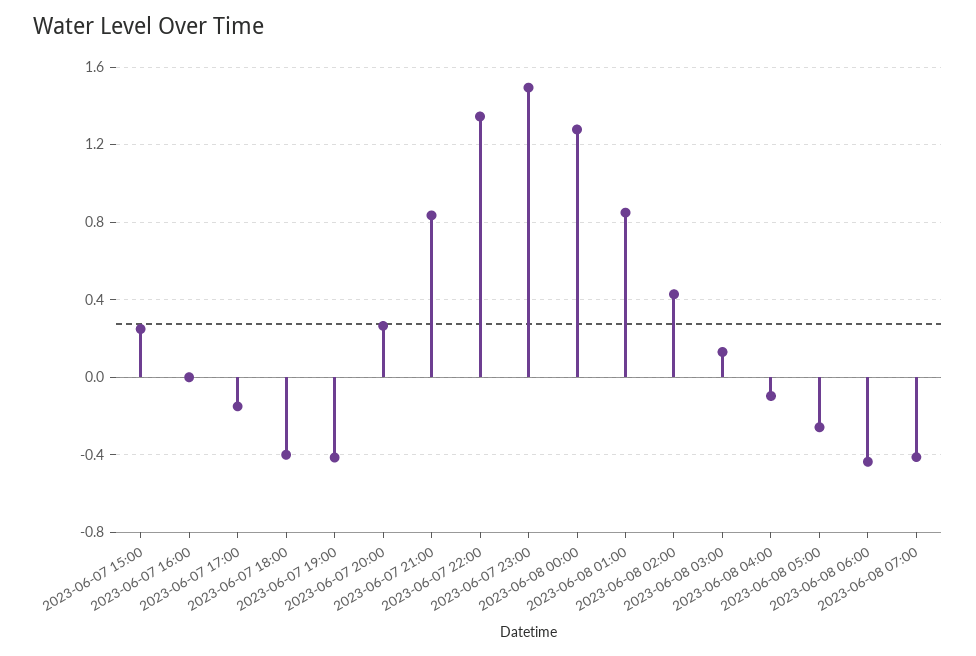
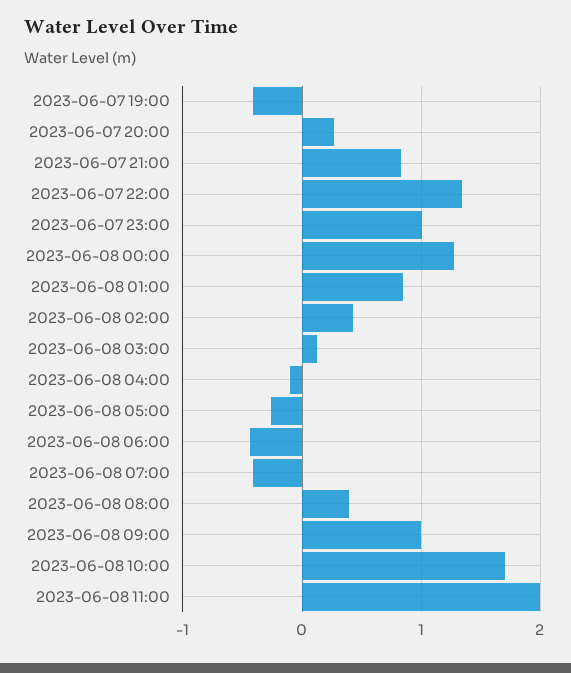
2023-06-07 15:00: 0.25 -> none
2023-06-07 16:00: 0 -> none
2023-06-07 17:00: -0.15 -> none
2023-06-07 18:00: -0.4 -> none
2023-06-07 23:00: 1.5 -> 1
2023-06-08 08:00: none -> 0.4
2023-06-08 09:00: none -> 1
2023-06-08 10:00: none -> 1.7
2023-06-08 11:00: none -> 2

